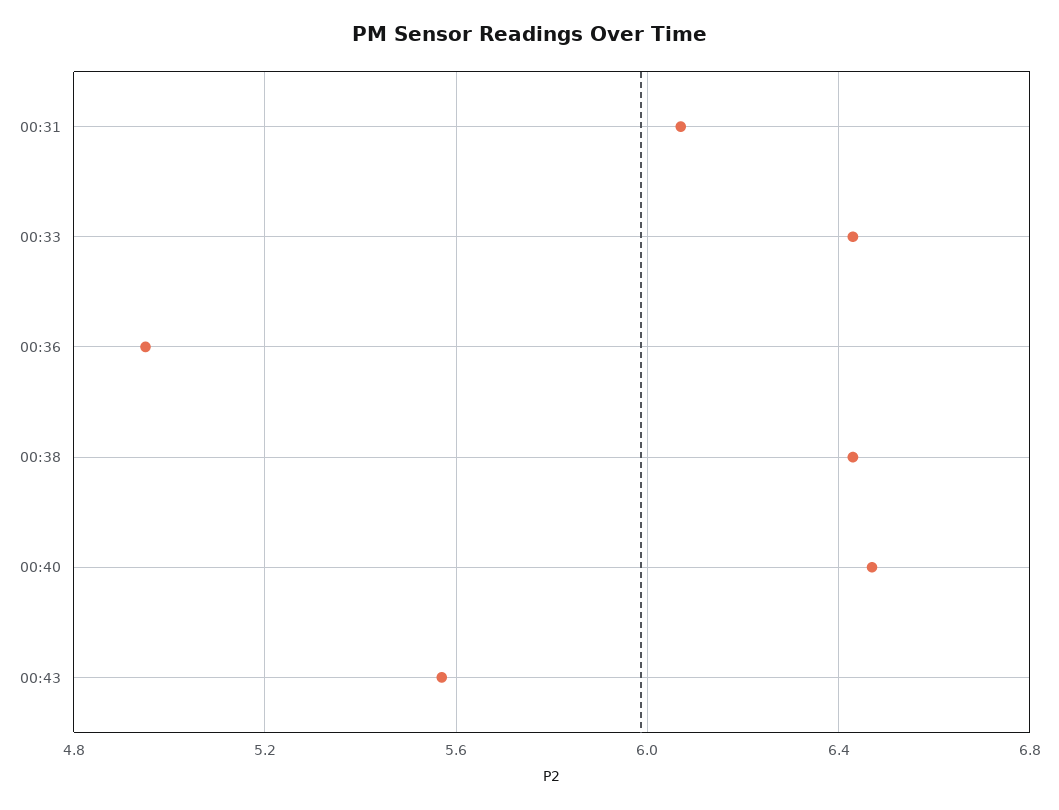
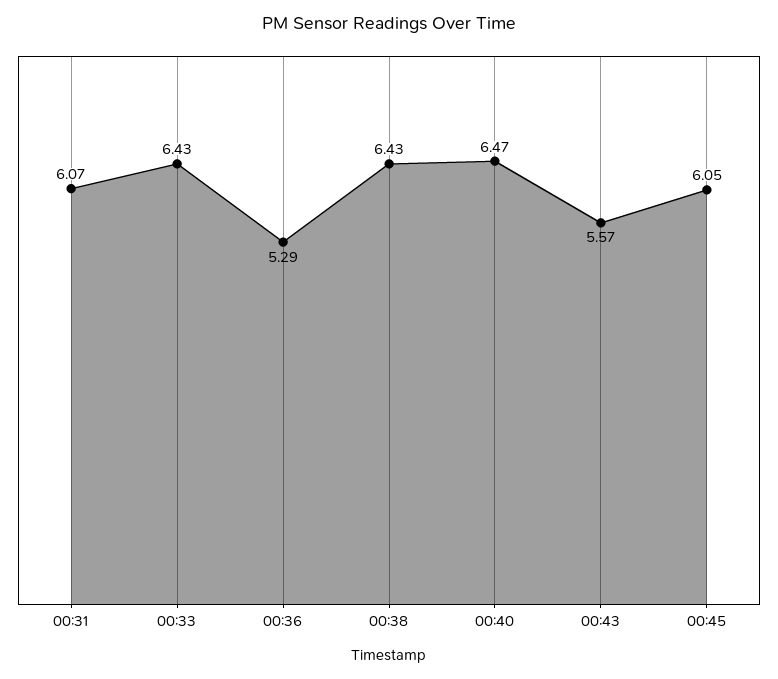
00:36: 4.95 -> 5.29
00:45: none -> 6.05

